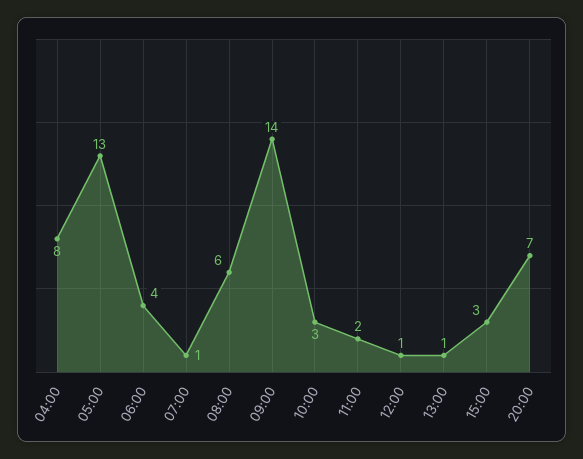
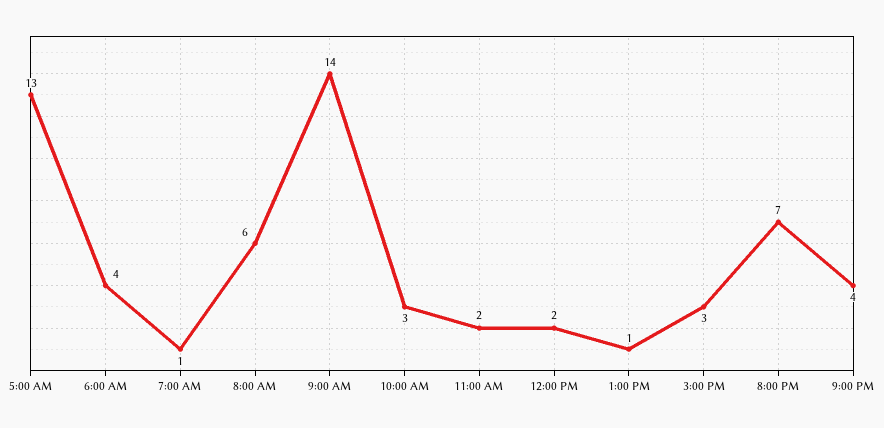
04:00: 8 -> none
12:00: 1 -> 2
9:00 PM: none -> 4

